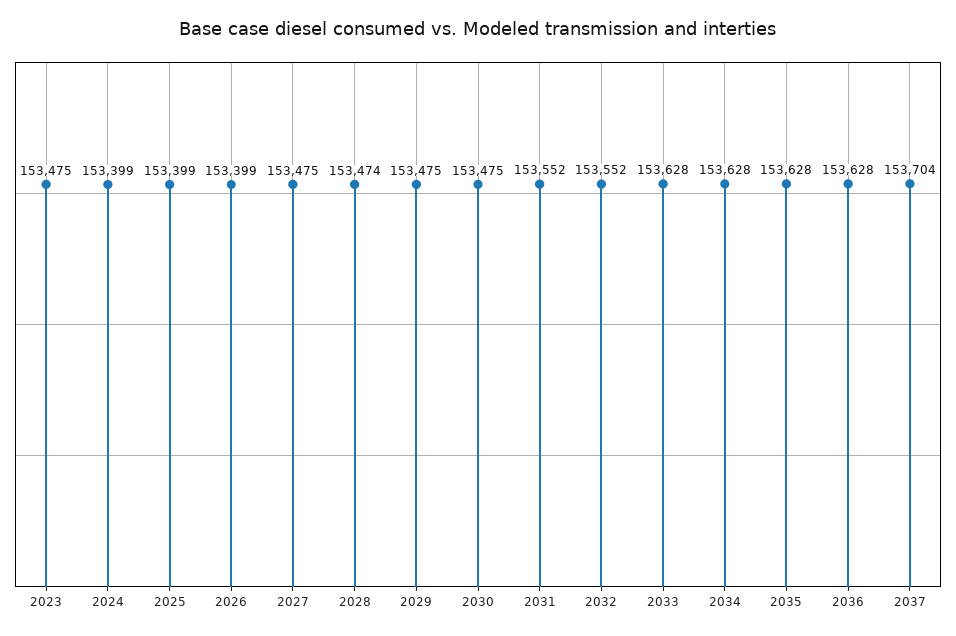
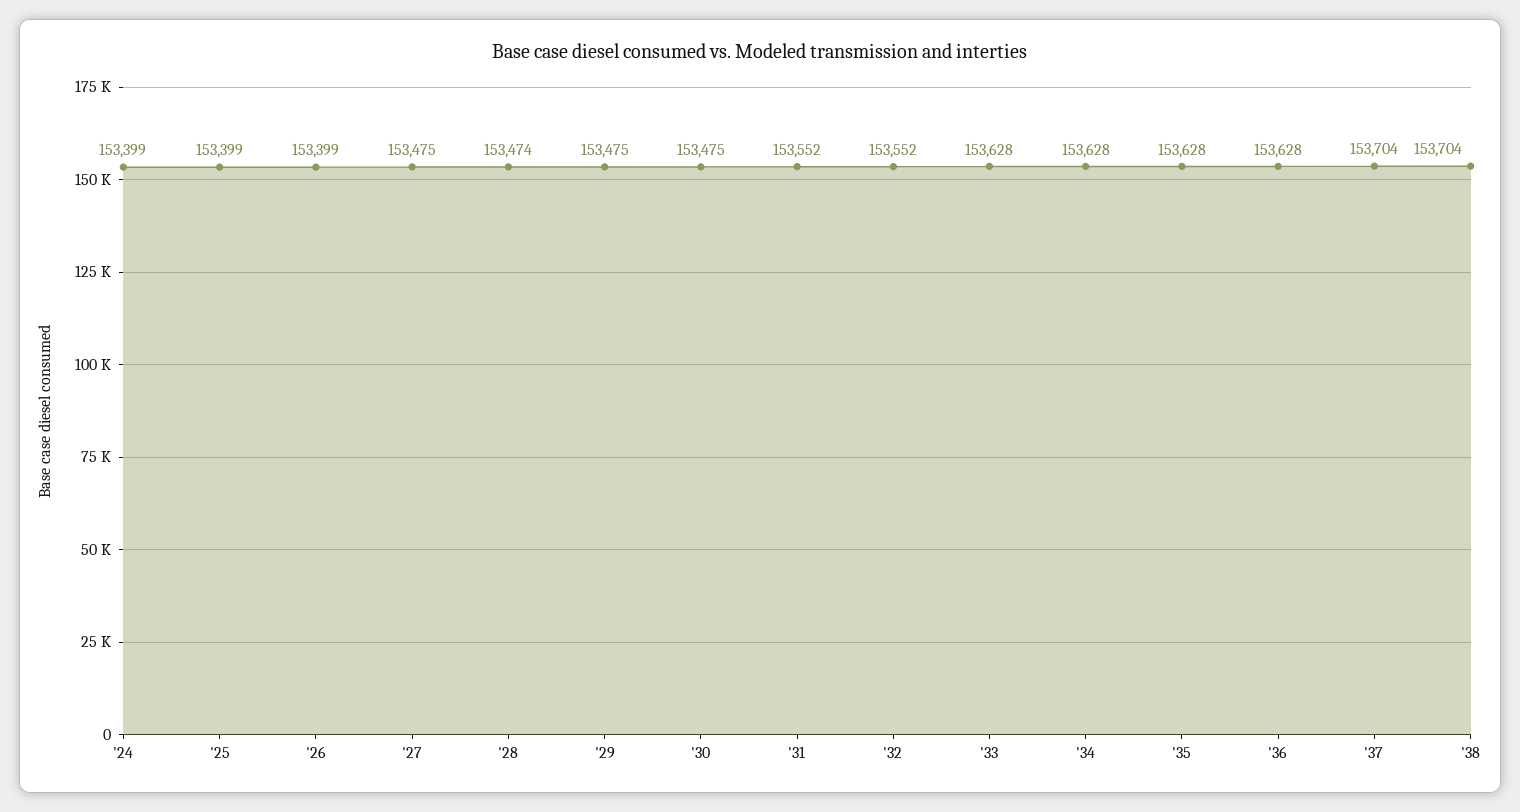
2023: 153475 -> none
'38: none -> 153704

